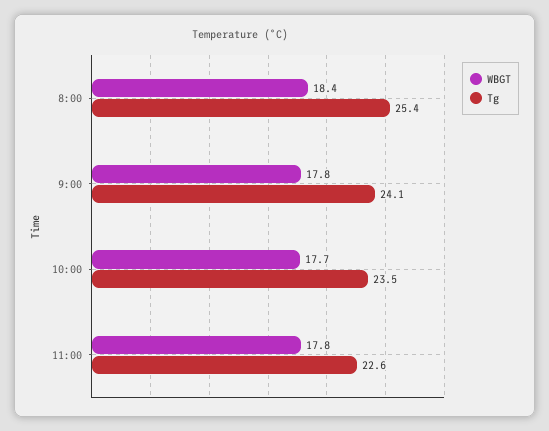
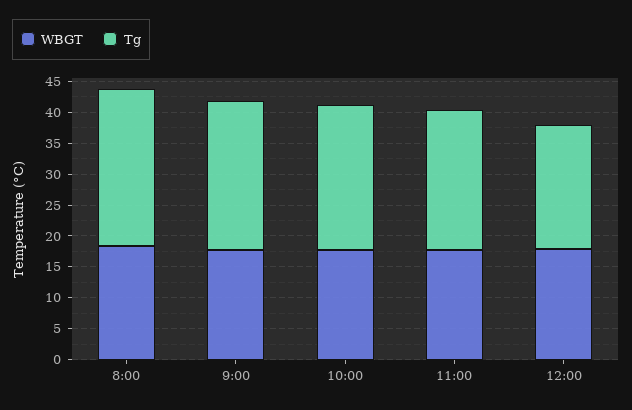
WBGT, 12:00: none -> 17.5
Tg, 12:00: none -> 20

